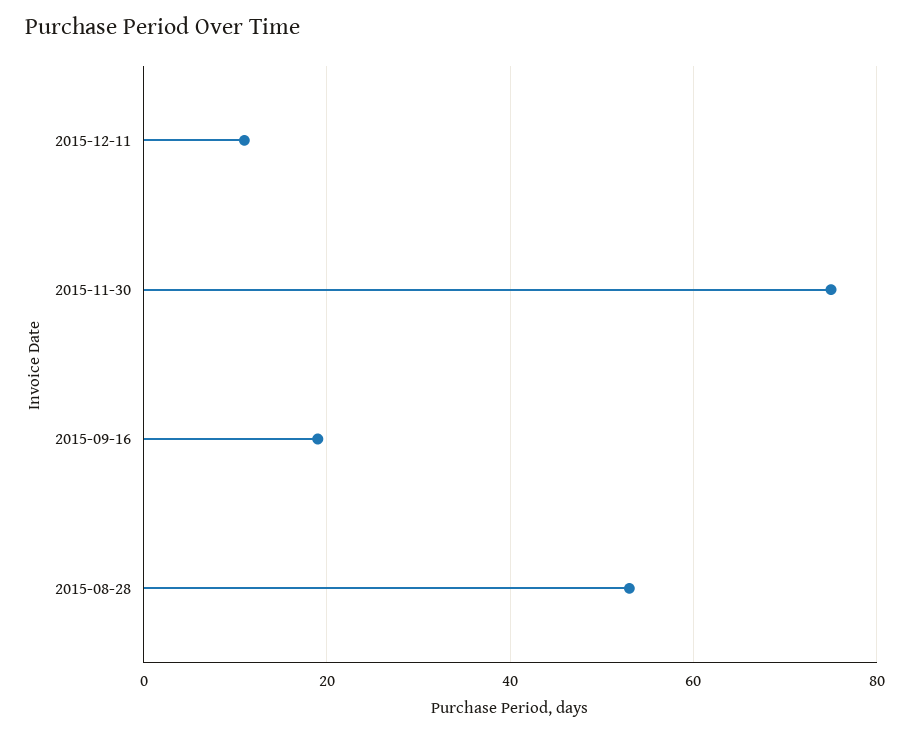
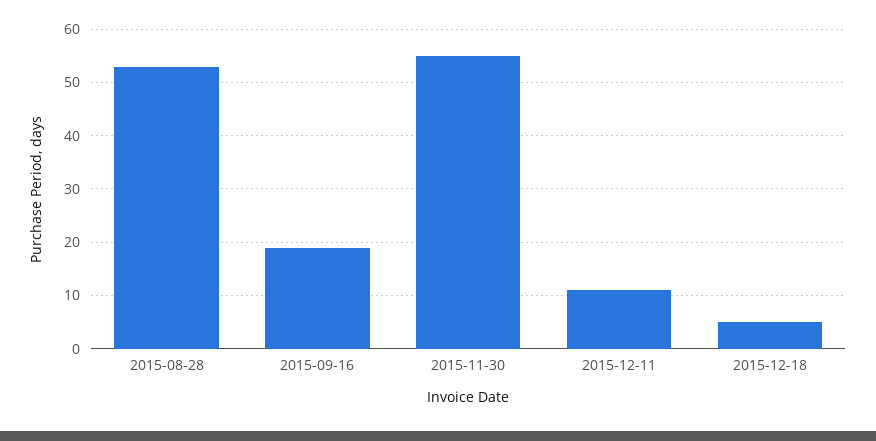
2015-11-30: 75 -> 55
2015-12-18: none -> 5

